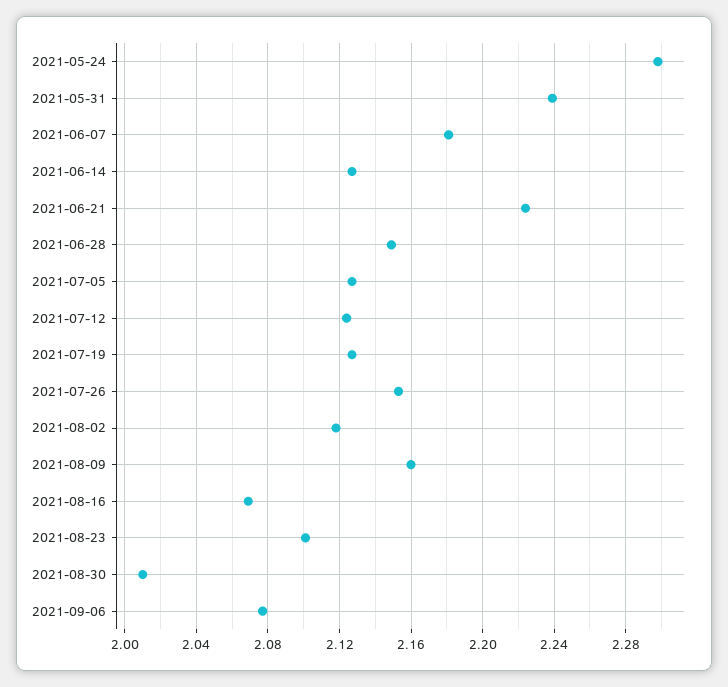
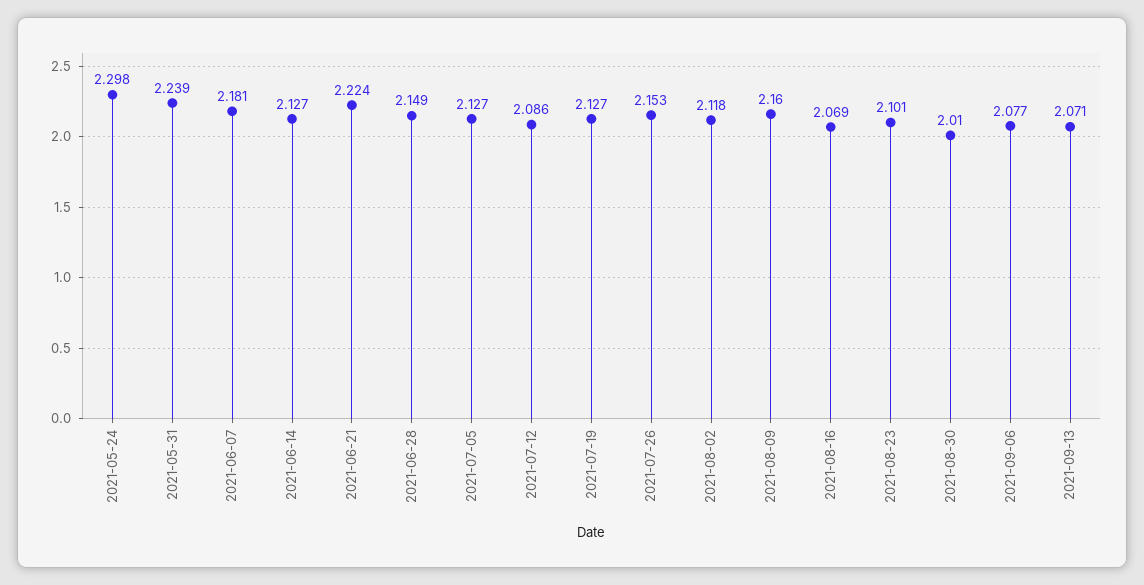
2021-07-12: 2.125 -> 2.086
2021-09-13: none -> 2.071

